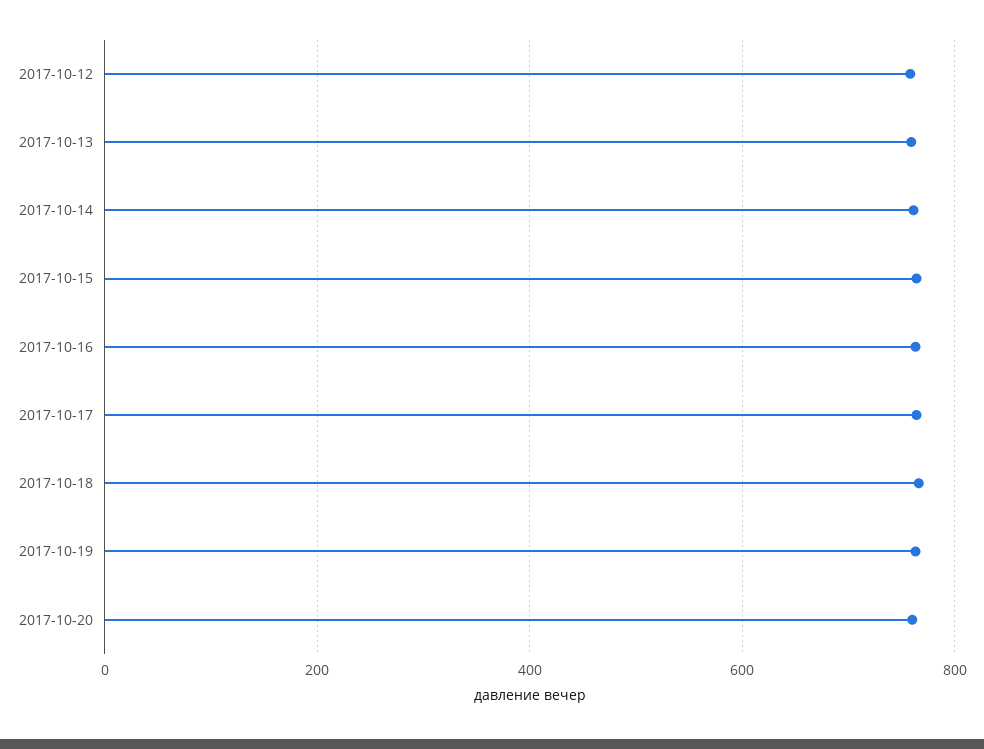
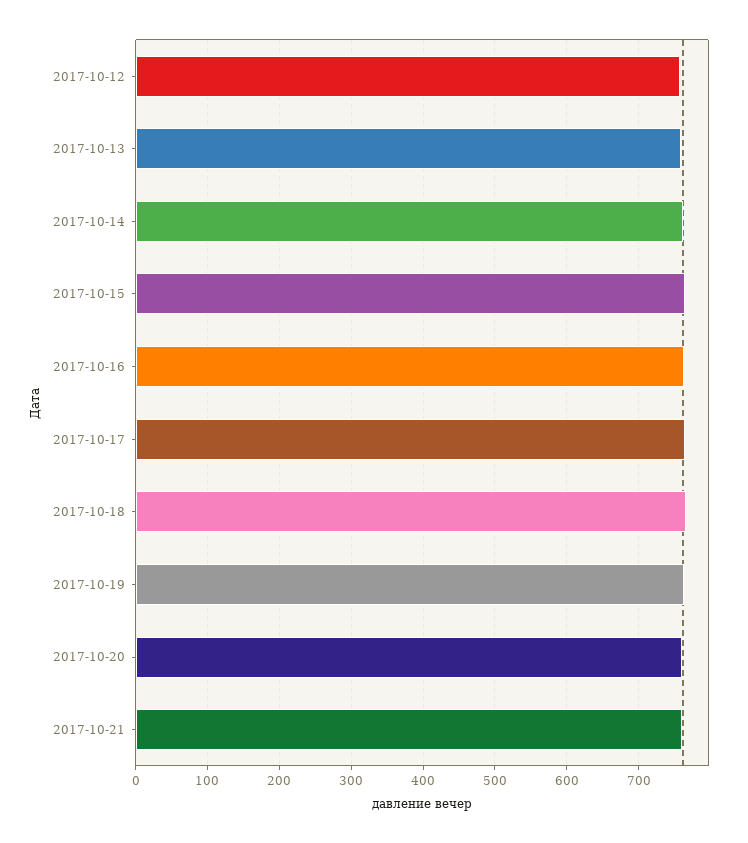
2017-10-21: none -> 760

